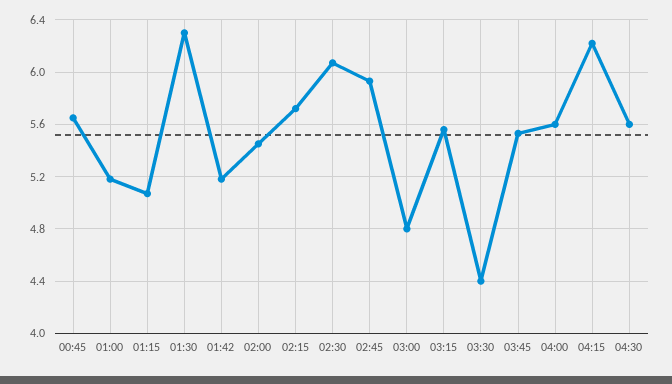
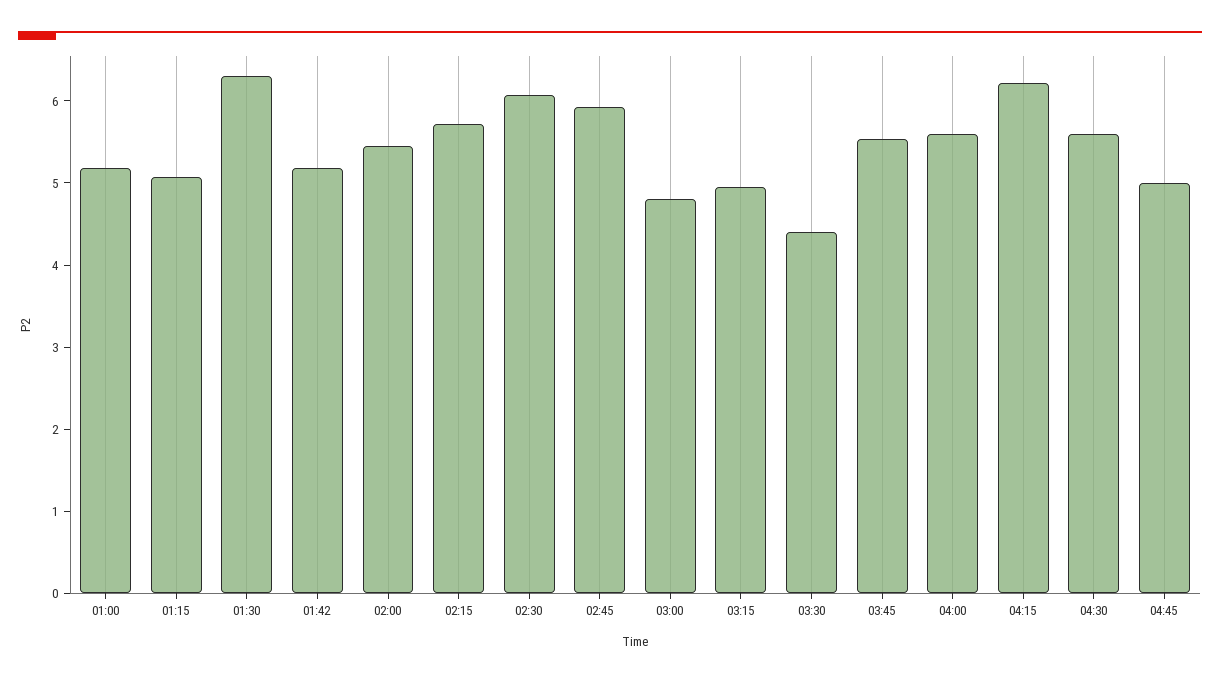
00:45: 5.65 -> none
03:15: 5.55 -> 5
04:45: none -> 5

